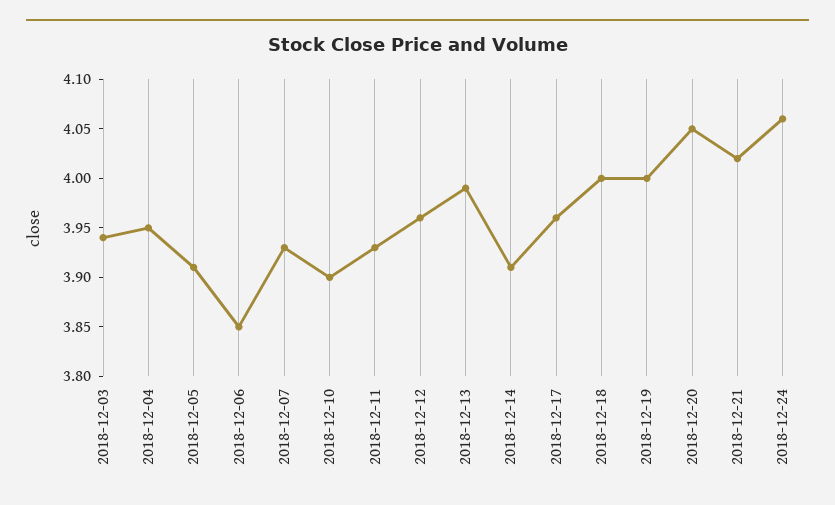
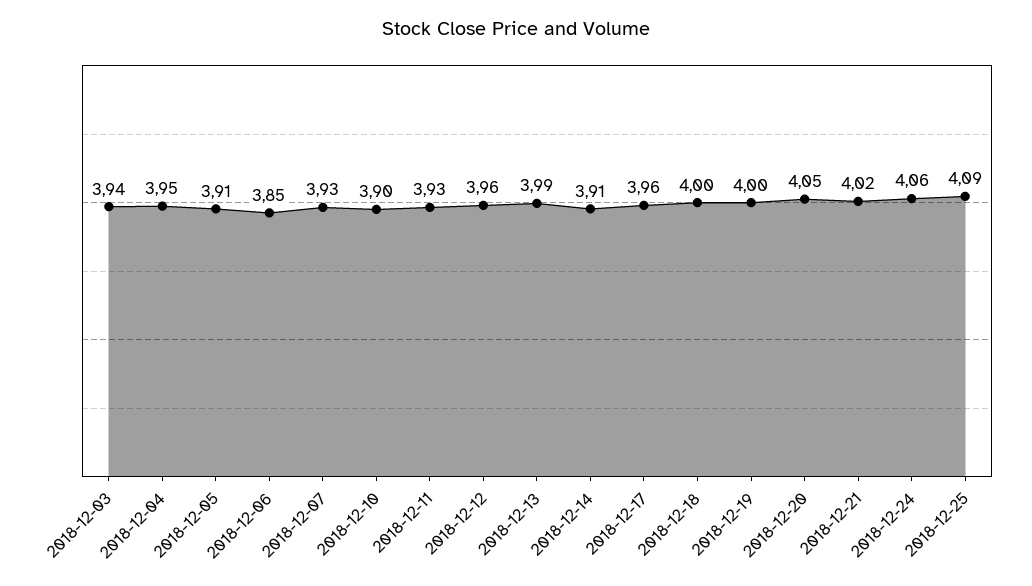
2018-12-25: none -> 4.09

